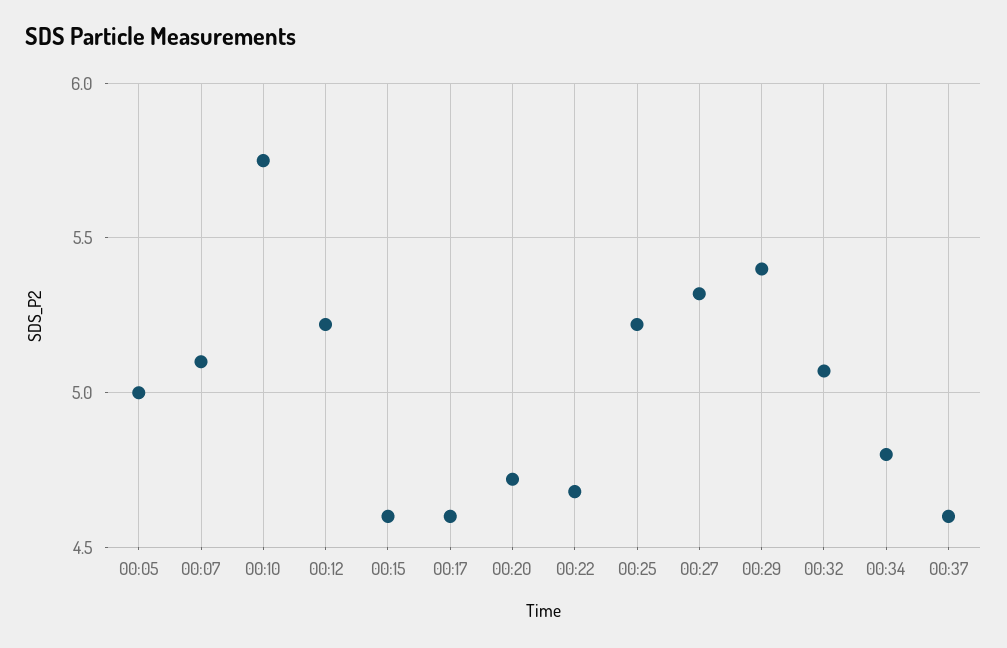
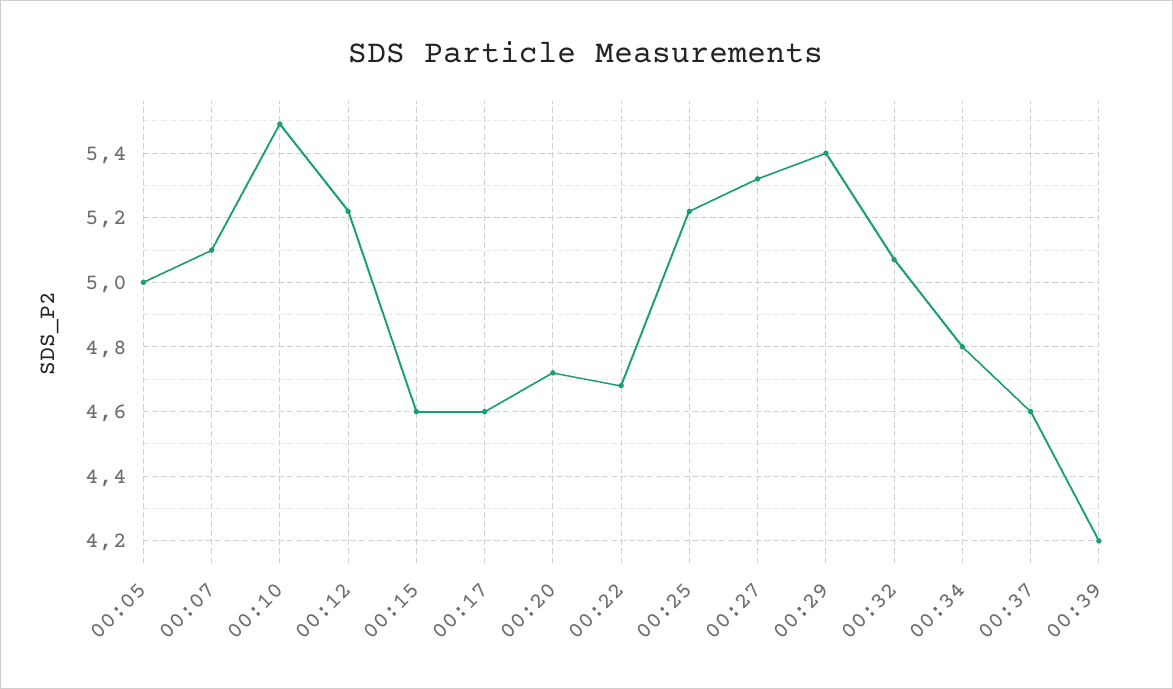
00:10: 5.75 -> 5.5
00:39: none -> 4.2

